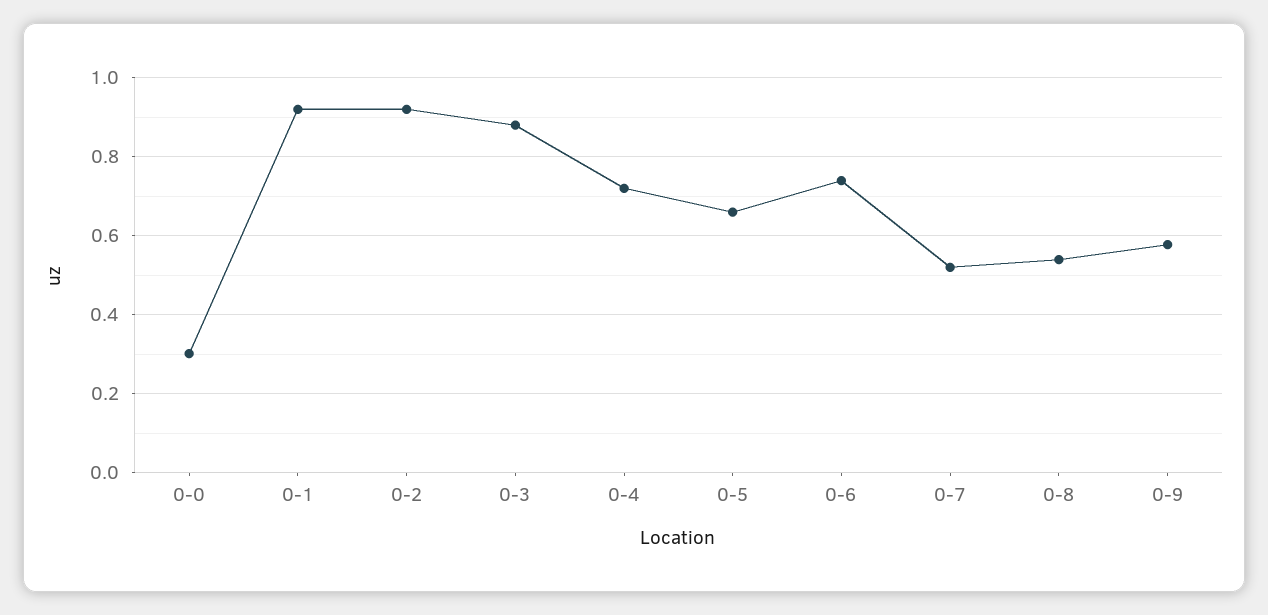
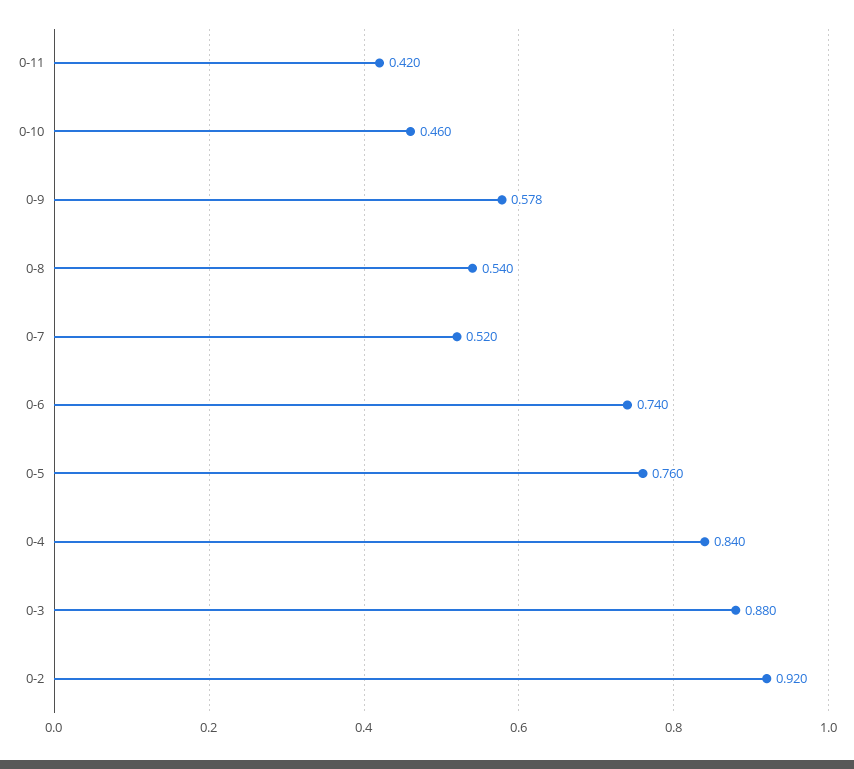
0-0: 0.3 -> none
0-1: 0.92 -> none
0-4: 0.72 -> 0.84
0-5: 0.66 -> 0.76
0-11: none -> 0.42
0-10: none -> 0.46

